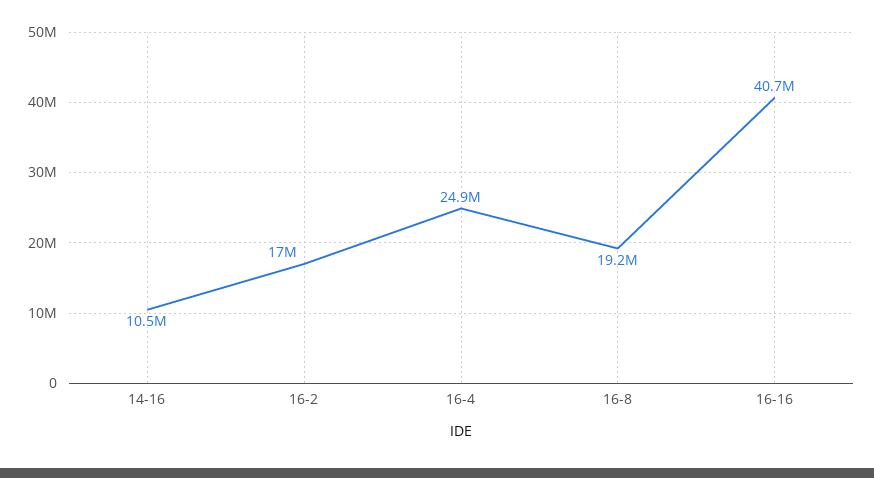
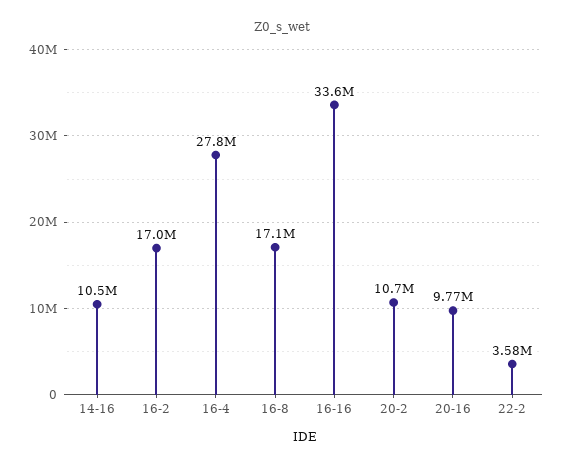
16-4: 24900000 -> 27800000
16-8: 19200000 -> 17100000
16-16: 40700000 -> 33600000
20-2: none -> 10700000
20-16: none -> 9770000
22-2: none -> 3580000

